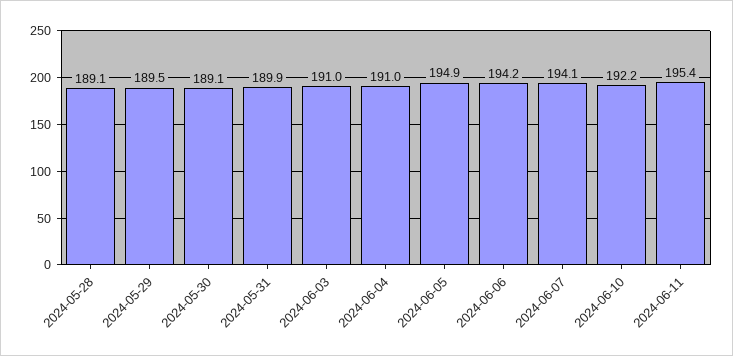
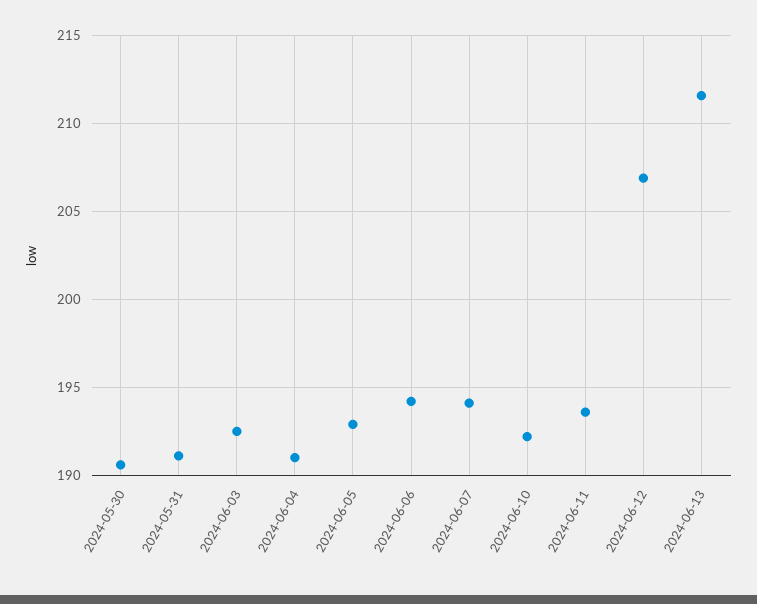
2024-05-28: 189.1 -> none
2024-05-29: 189.5 -> none
2024-05-30: 189.1 -> 190.5
2024-05-31: 189.9 -> 191
2024-06-03: 191 -> 192.5
2024-06-05: 194.9 -> 193
2024-06-11: 195.4 -> 193.5
2024-06-12: none -> 207
2024-06-13: none -> 211.5

